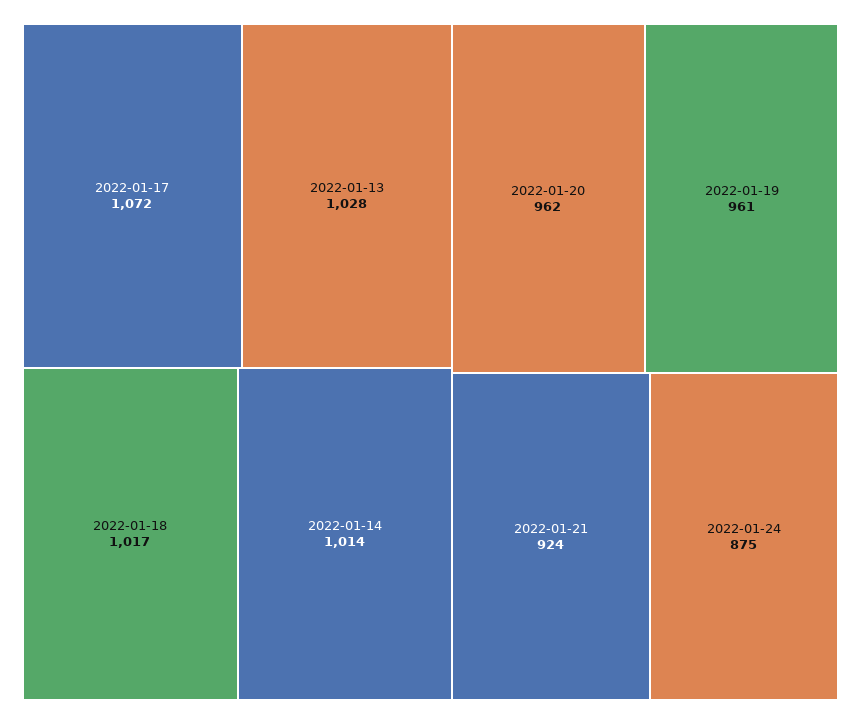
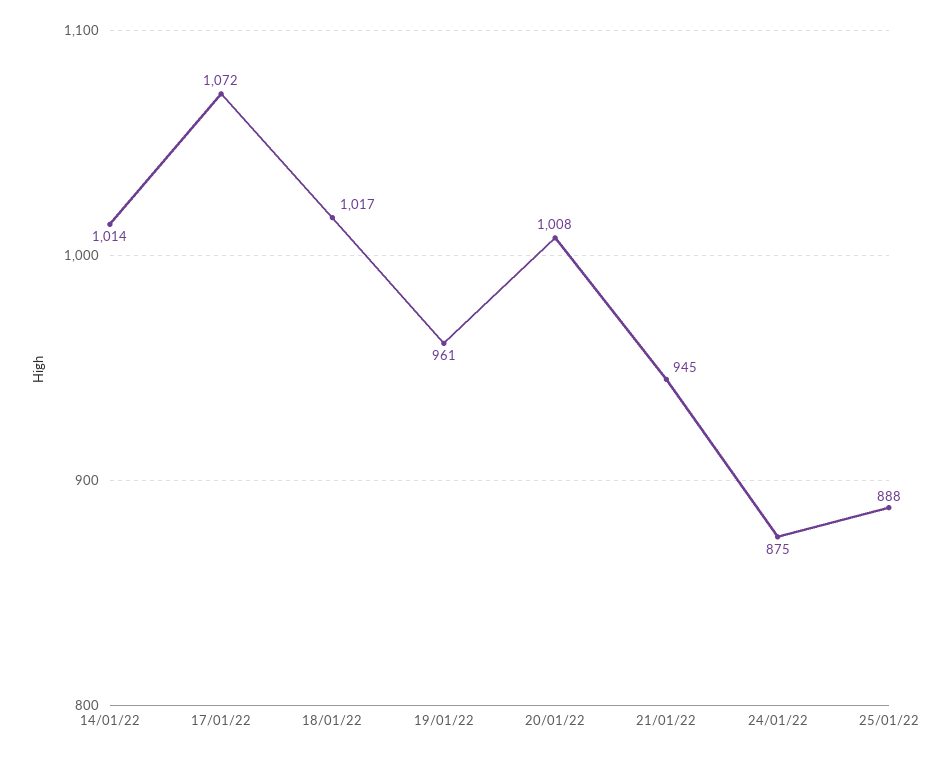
2022-01-13: 1028 -> none
2022-01-20: 962 -> 1008
2022-01-21: 924 -> 945
25/01/22: none -> 888

